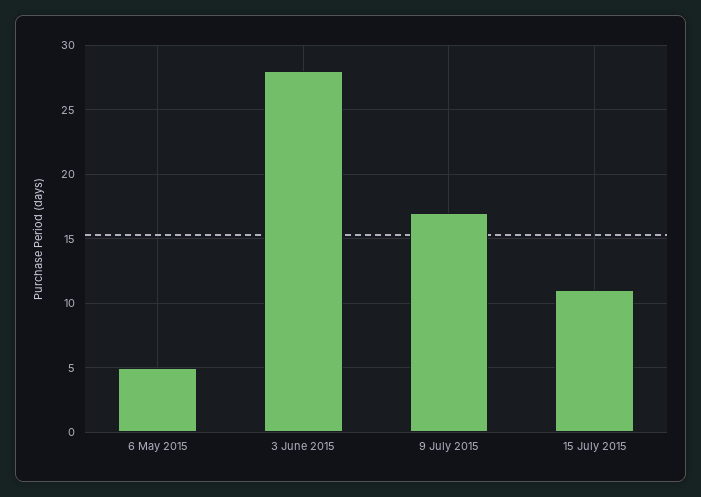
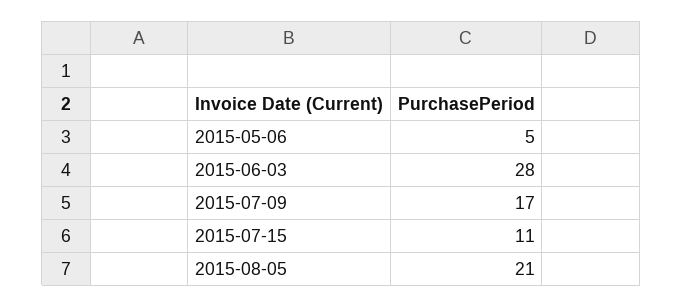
2015-08-05: none -> 21

